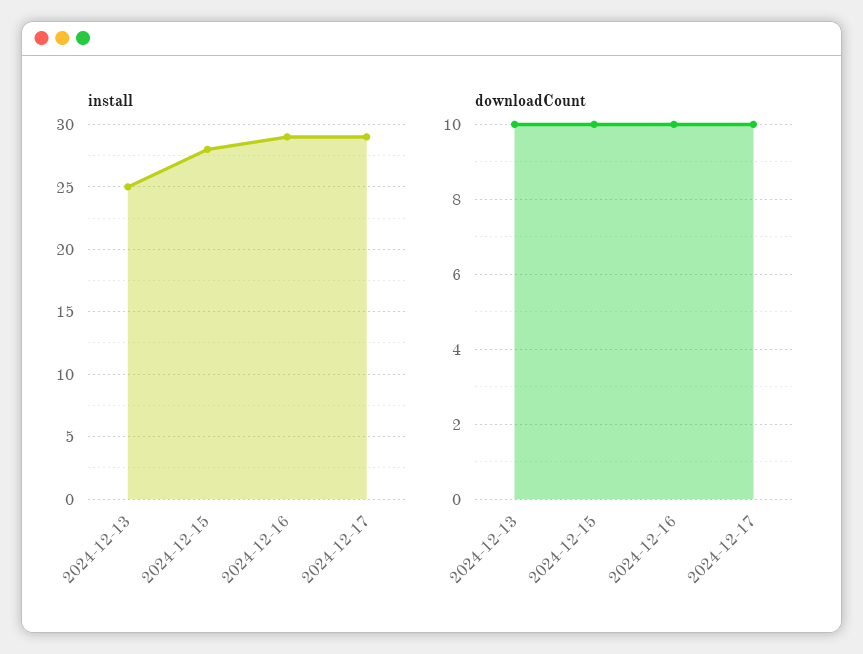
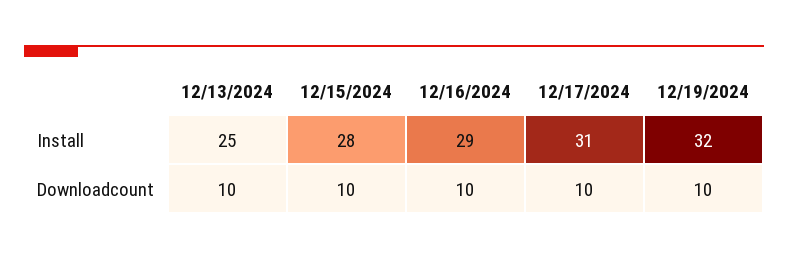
install, 2024-12-17: 29 -> 31
install, 12/19/2024: none -> 32
downloadCount, 12/19/2024: none -> 10

